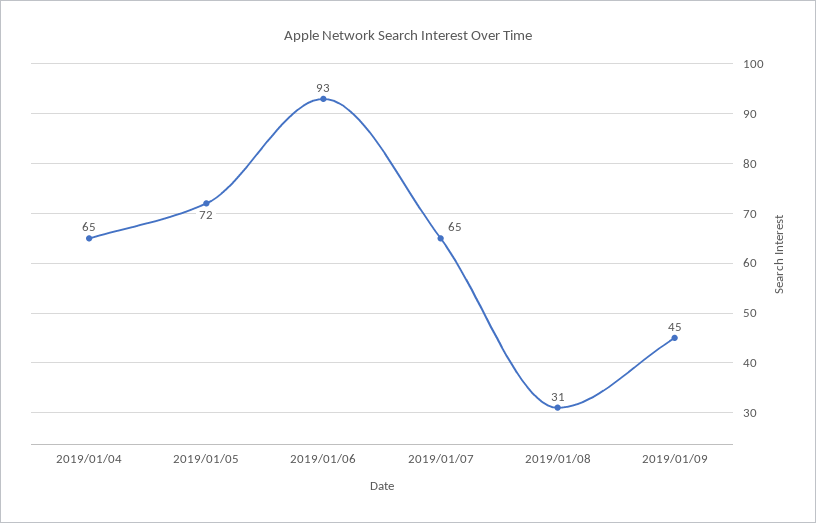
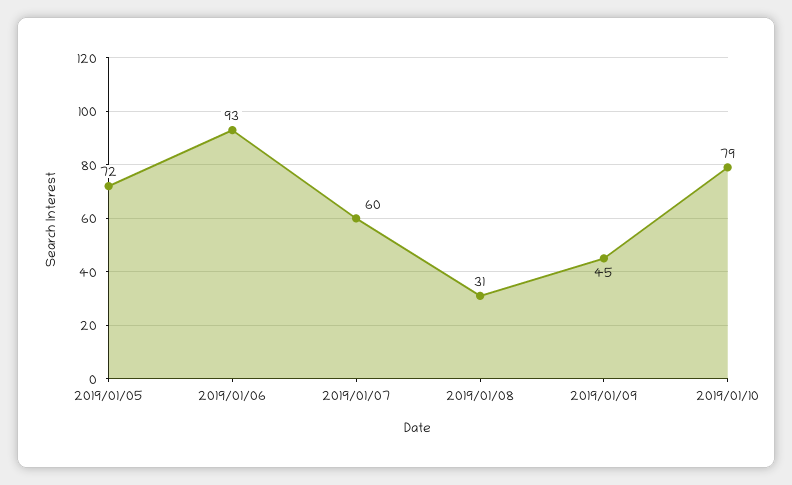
2019/01/04: 65 -> none
2019/01/07: 65 -> 60
2019/01/10: none -> 79

